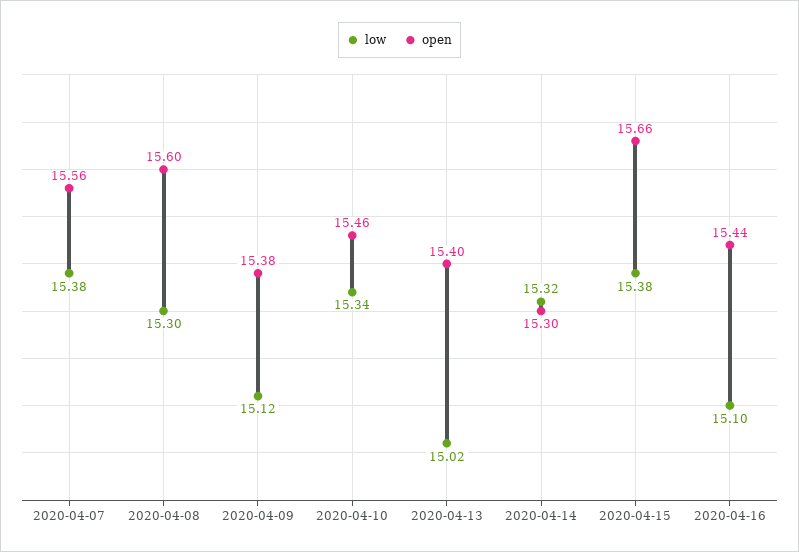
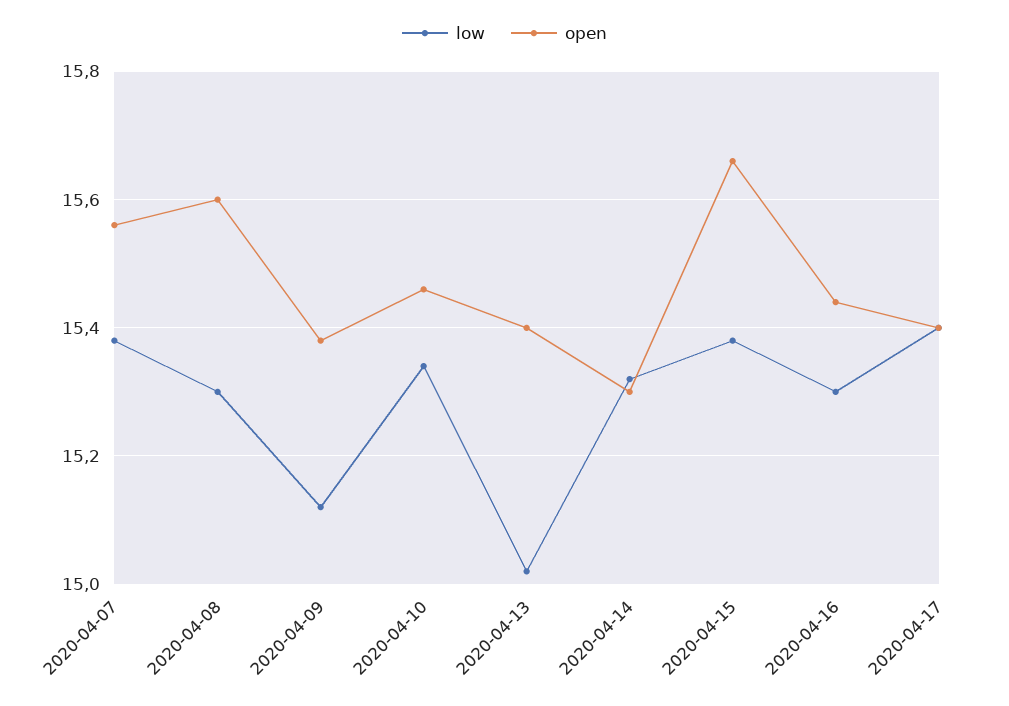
low, 2020-04-16: 15.1 -> 15.3
low, 2020-04-17: none -> 15.4
open, 2020-04-17: none -> 15.4

